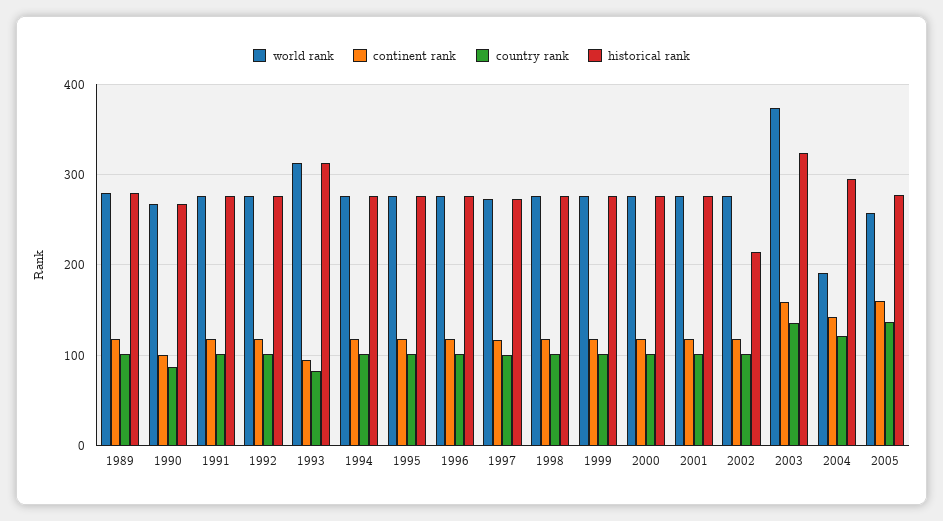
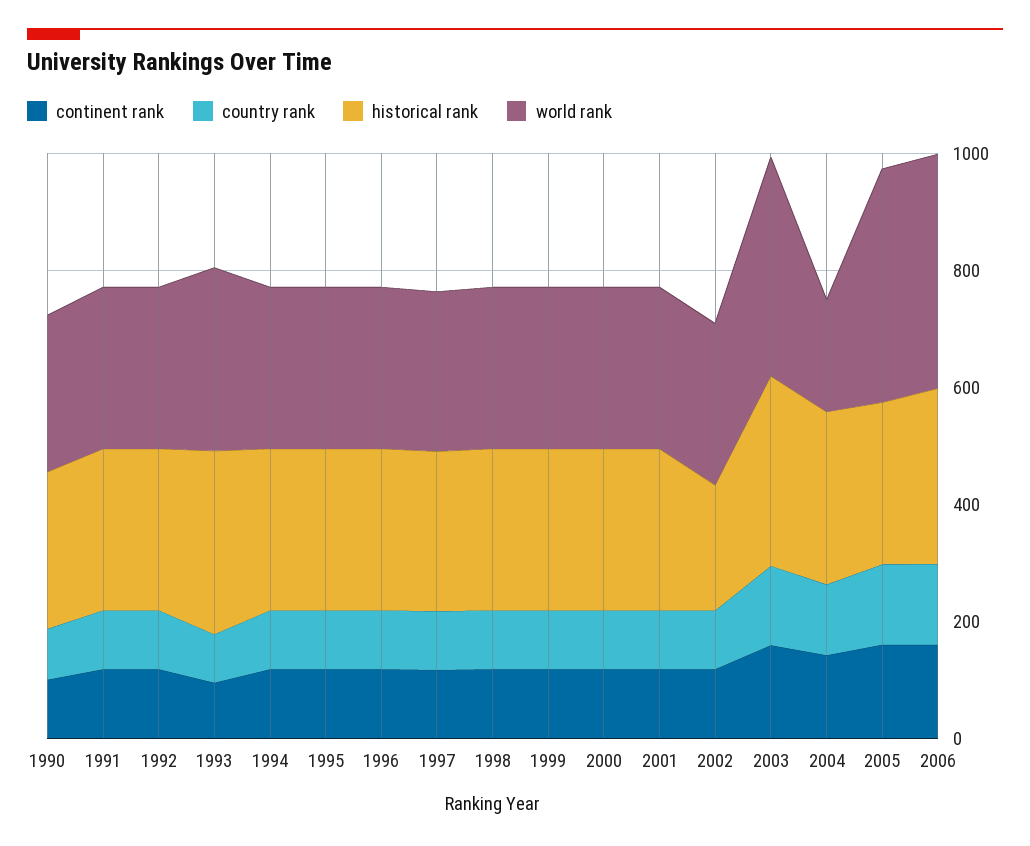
world rank, 1989: 280 -> none
continent rank, 1989: 120 -> none
country rank, 1989: 100 -> none
historical rank, 1989: 280 -> none
world rank, 2005: 260 -> 400
continent rank, 2006: none -> 150
country rank, 2006: none -> 150
historical rank, 2006: none -> 300
world rank, 2006: none -> 400

